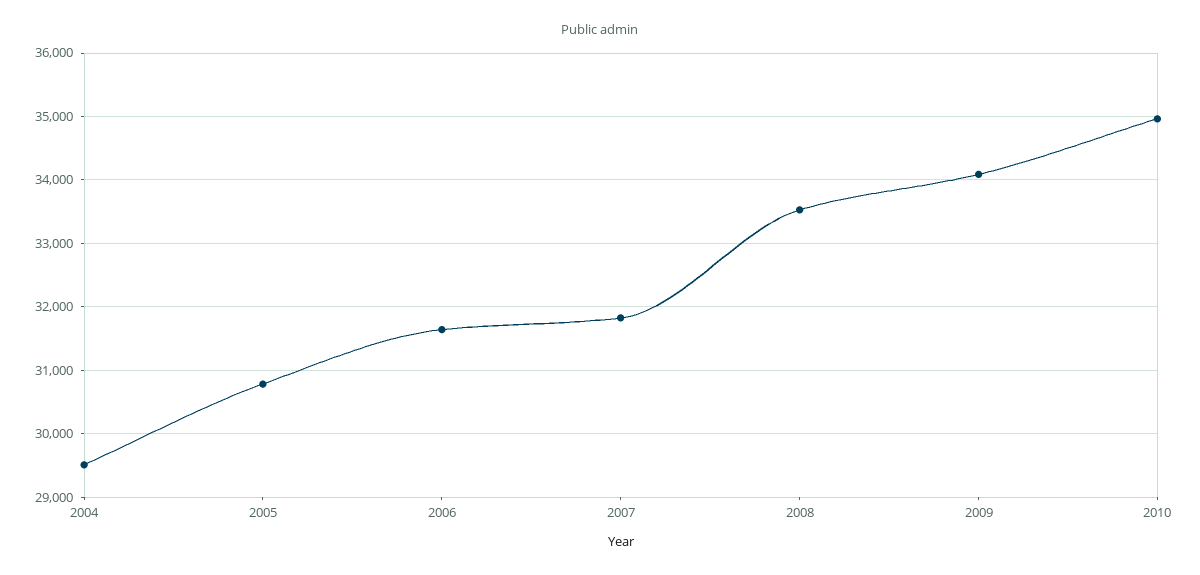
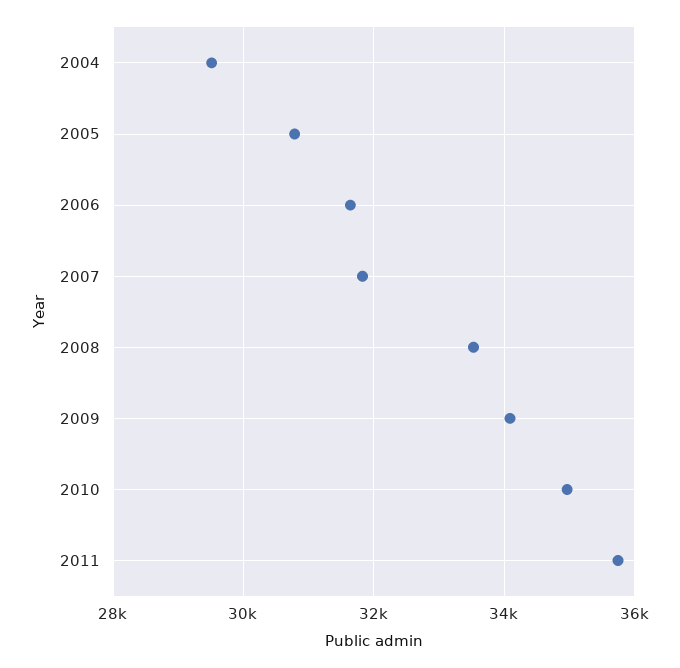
2011: none -> 35800

